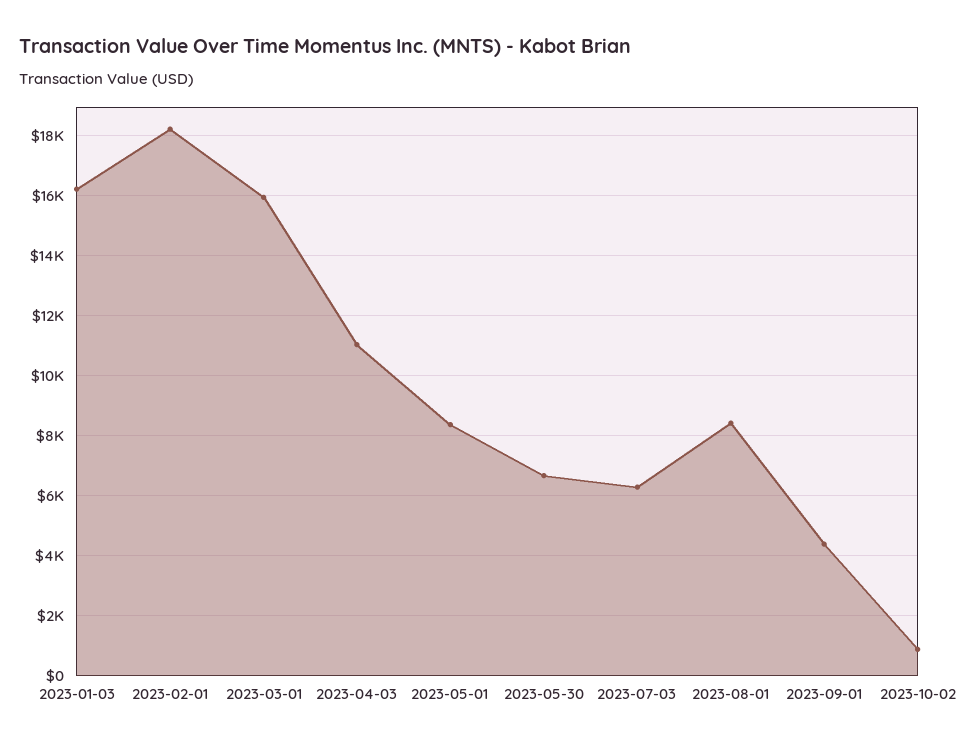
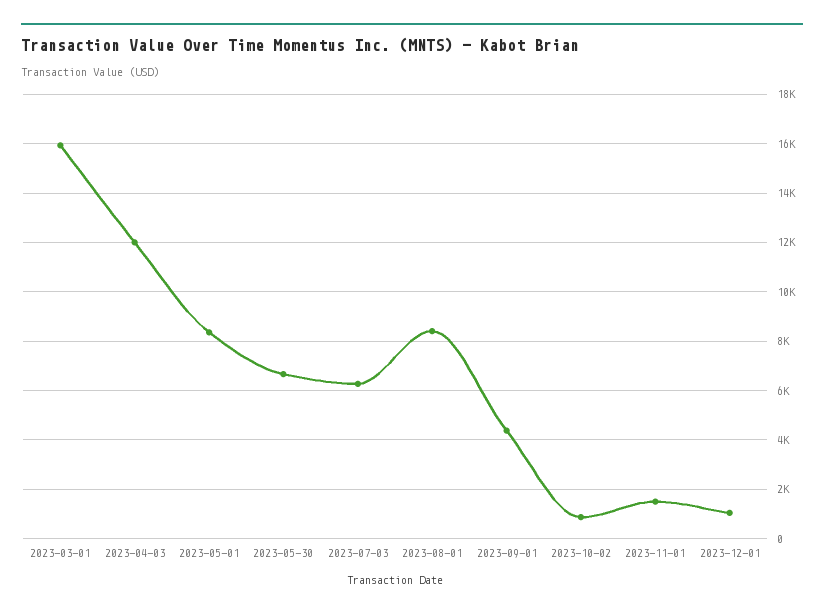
2023-01-03: 16200 -> none
2023-02-01: 18200 -> none
2023-04-03: 11000 -> 12000
2023-11-01: none -> 1500
2023-12-01: none -> 1000

